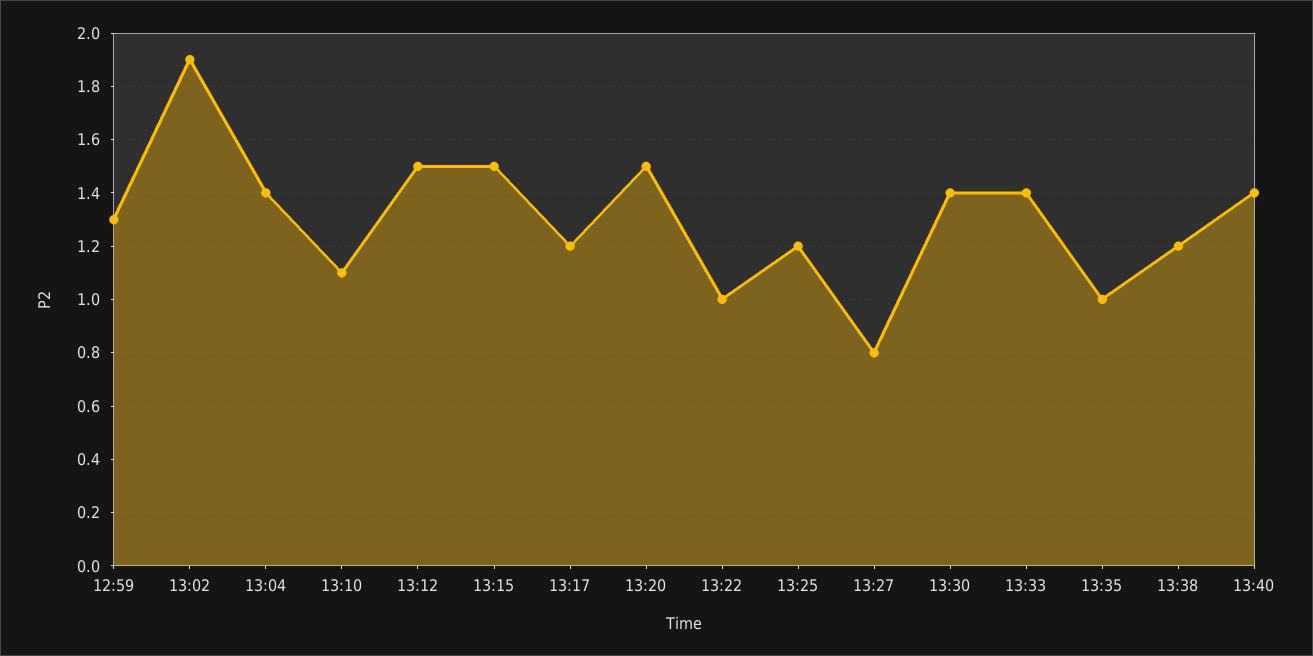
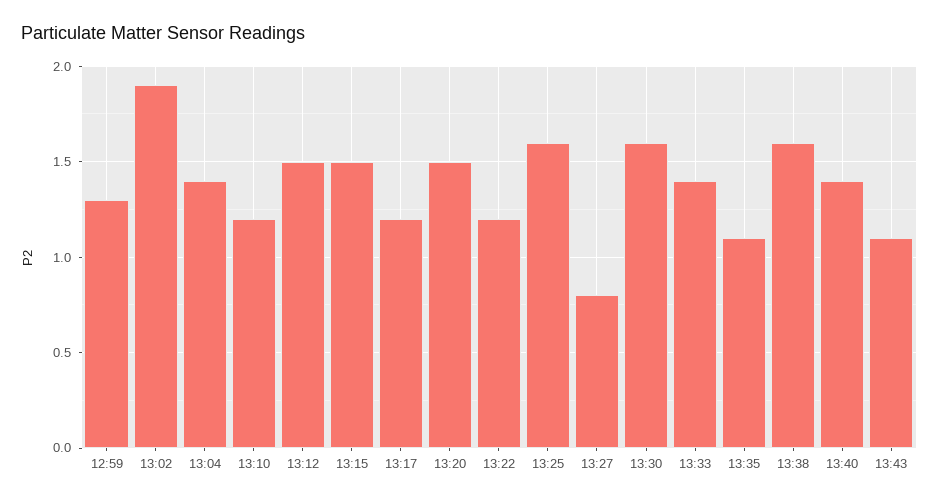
13:10: 1.1 -> 1.2
13:22: 1 -> 1.2
13:25: 1.2 -> 1.6
13:30: 1.4 -> 1.6
13:35: 1 -> 1.1
13:38: 1.2 -> 1.6
13:43: none -> 1.1

